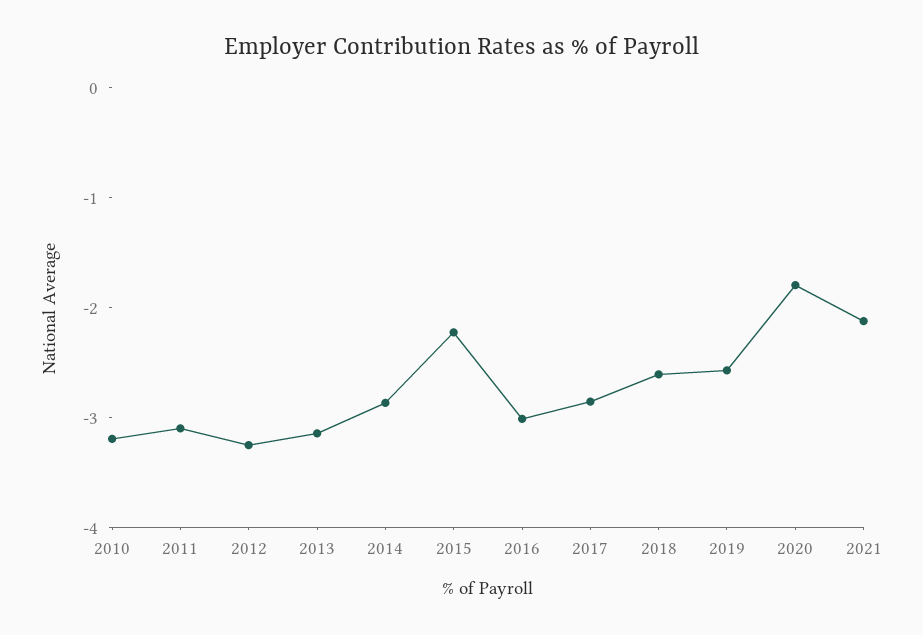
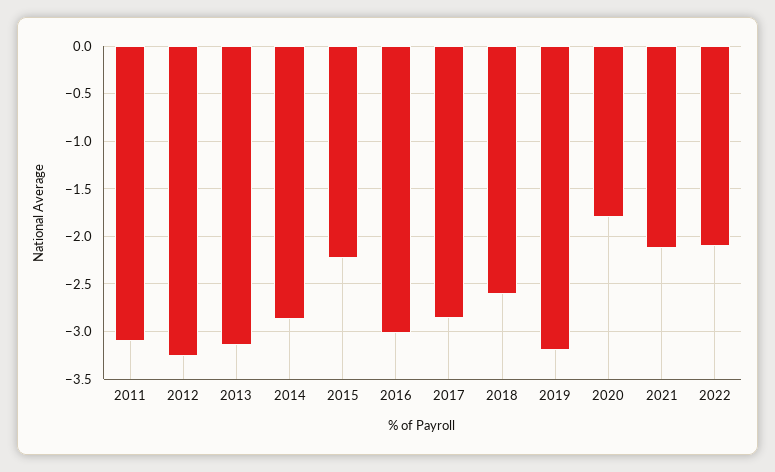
2010: -3.2 -> none
2019: -2.6 -> -3.2
2022: none -> -2.1

